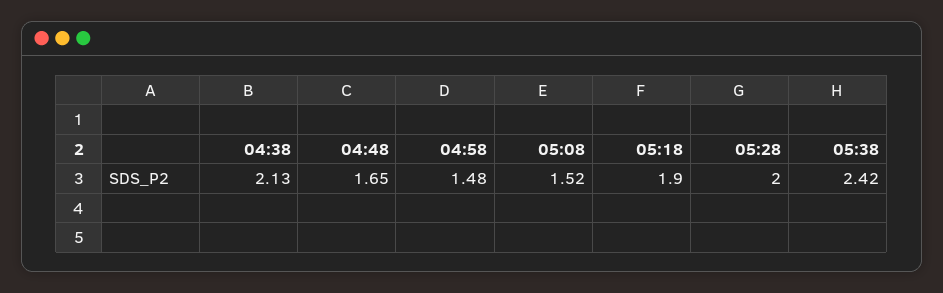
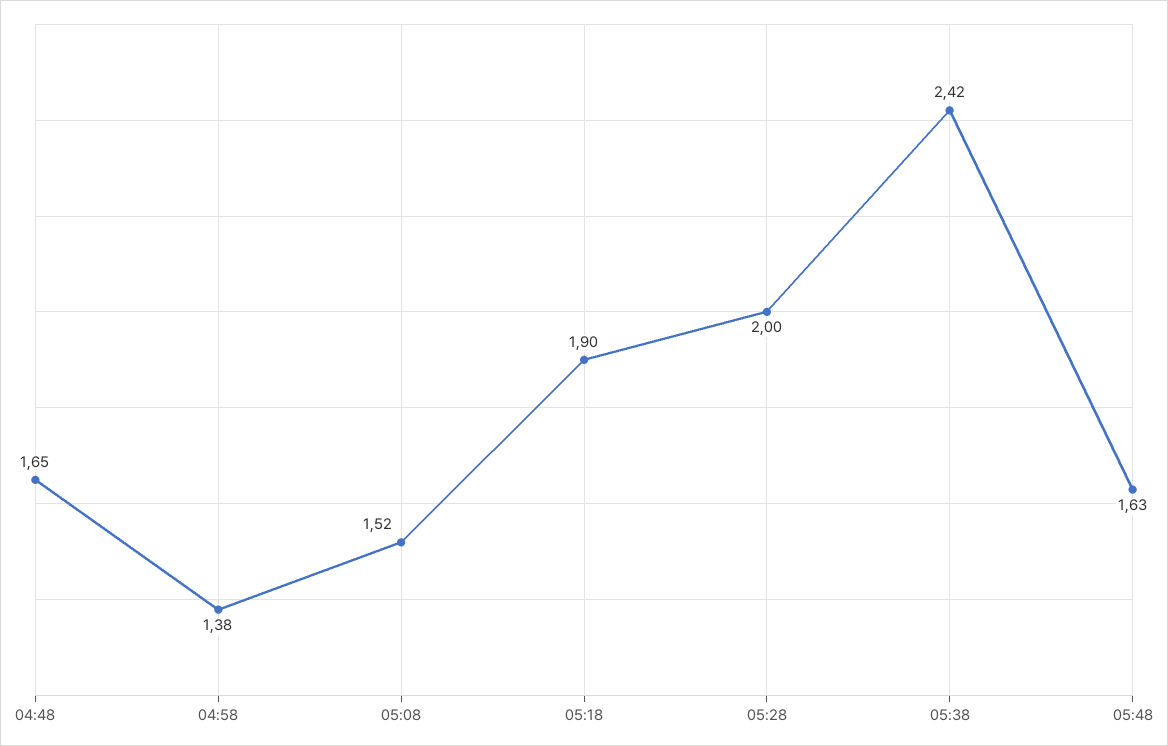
04:38: 2.13 -> none
04:58: 1.48 -> 1.38
05:48: none -> 1.63

